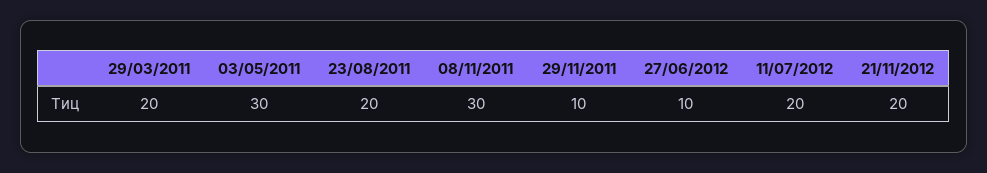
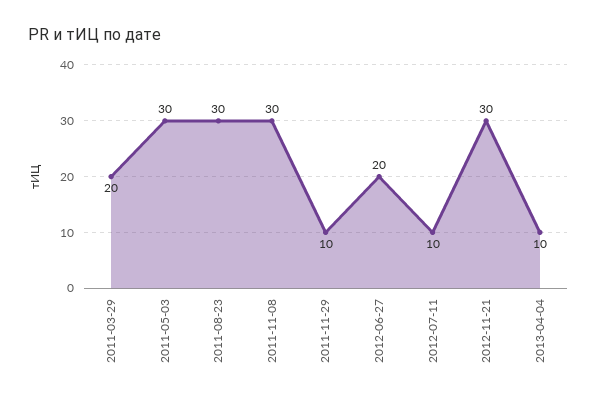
23/08/2011: 20 -> 30
27/06/2012: 10 -> 20
11/07/2012: 20 -> 10
21/11/2012: 20 -> 30
2013-04-04: none -> 10

